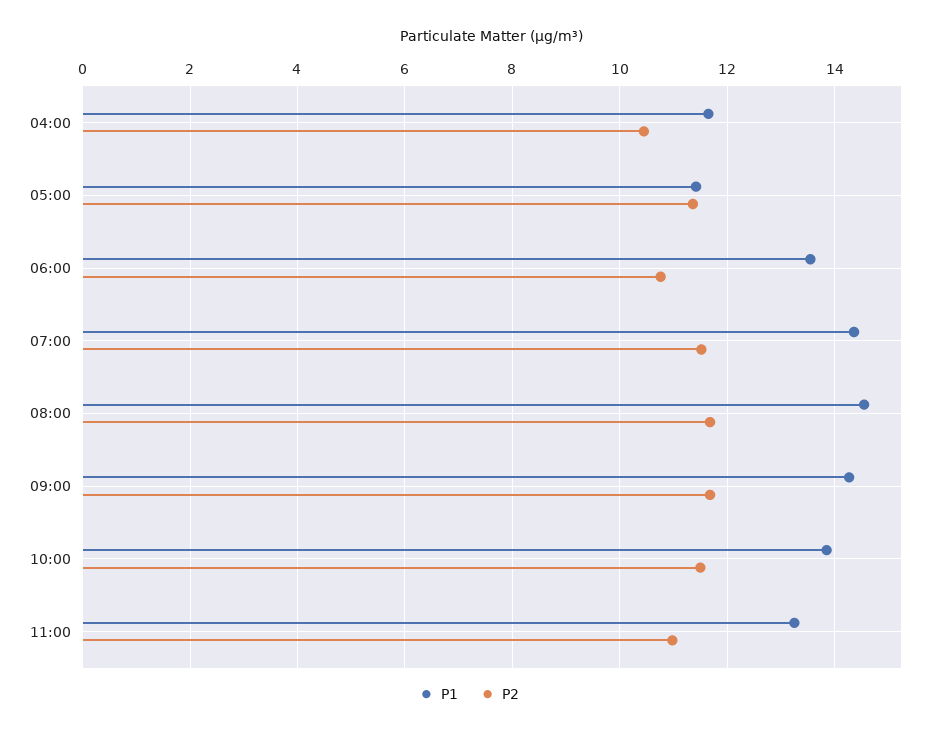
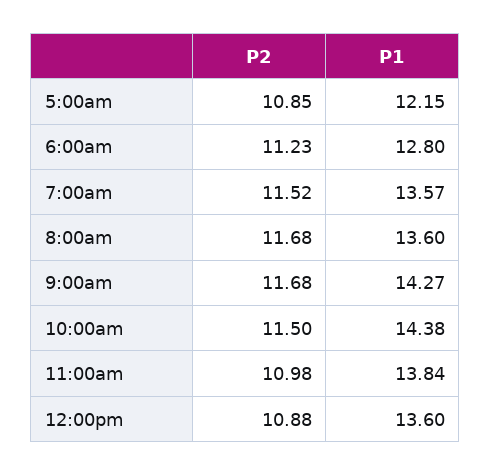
P1, 04:00: 11.6 -> none
P2, 04:00: 10.4 -> none
P1, 05:00: 11.4 -> 12.15
P2, 05:00: 11.4 -> 10.85
P1, 06:00: 13.6 -> 12.8
P2, 06:00: 10.8 -> 11.23
P1, 07:00: 14.4 -> 13.57
P1, 08:00: 14.6 -> 13.6
P1, 10:00: 13.8 -> 14.38
P1, 11:00: 13.2 -> 13.84
P2, 12:00pm: none -> 10.88
P1, 12:00pm: none -> 13.6

